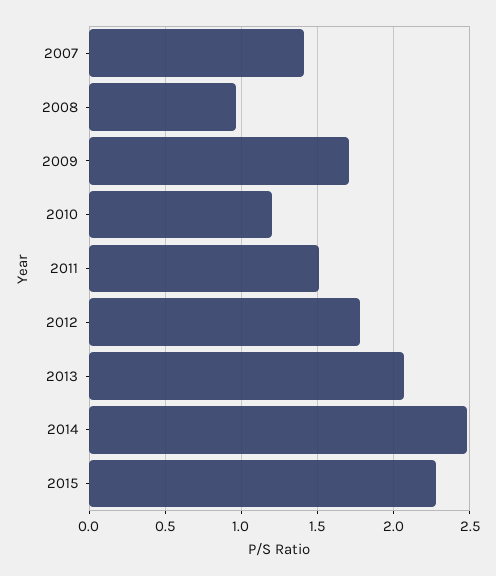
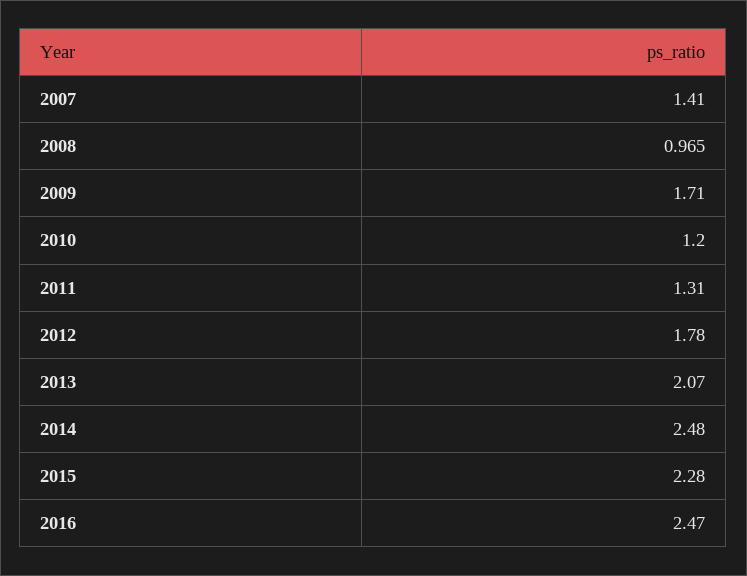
2011: 1.5 -> 1.31
2016: none -> 2.47

